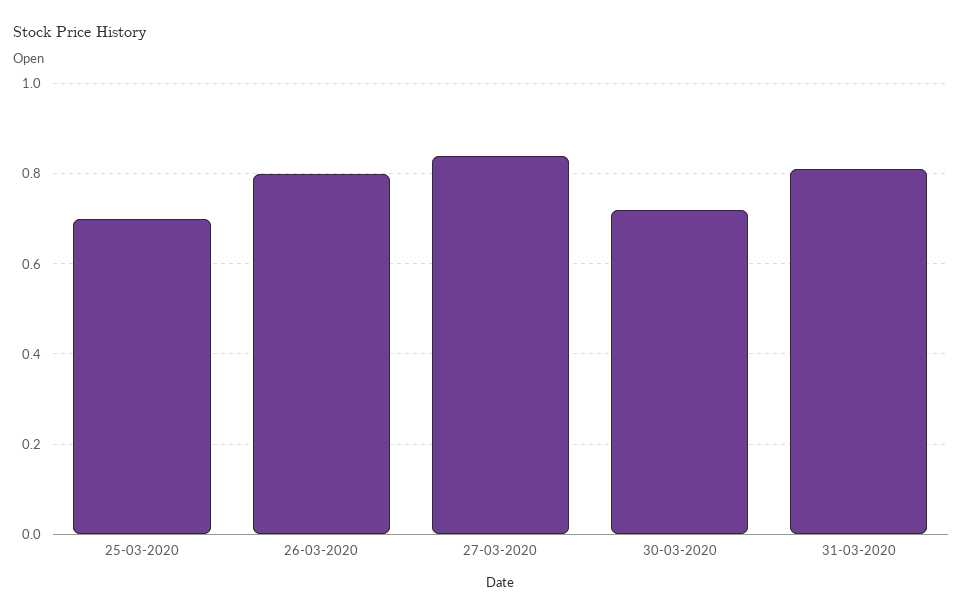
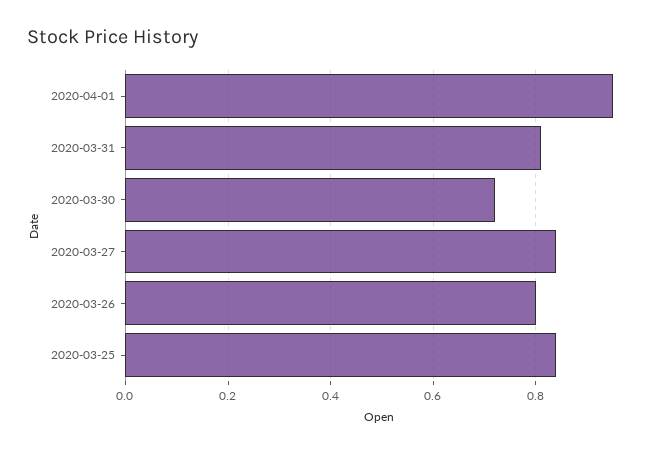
25-03-2020: 0.7 -> 0.85
2020-04-01: none -> 0.95

